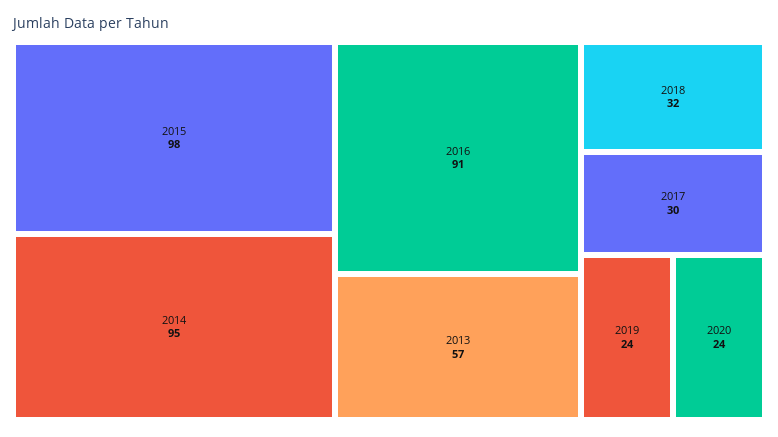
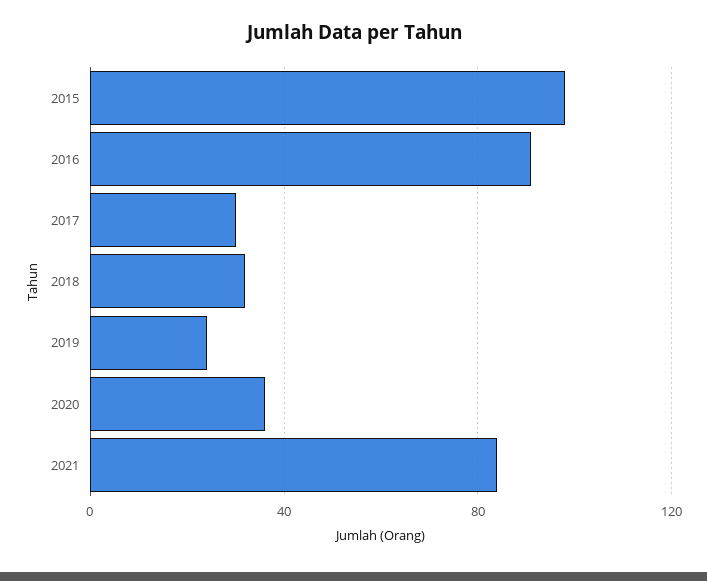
2014: 95 -> none
2013: 57 -> none
2020: 24 -> 35
2021: none -> 85

